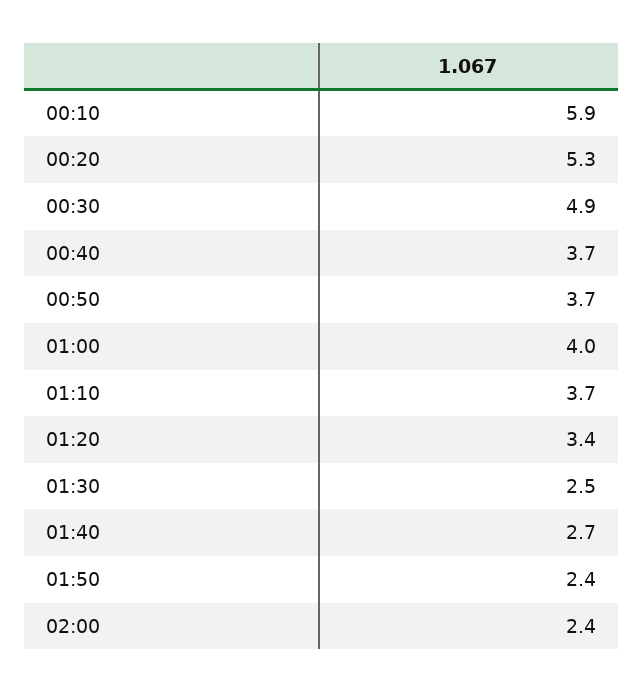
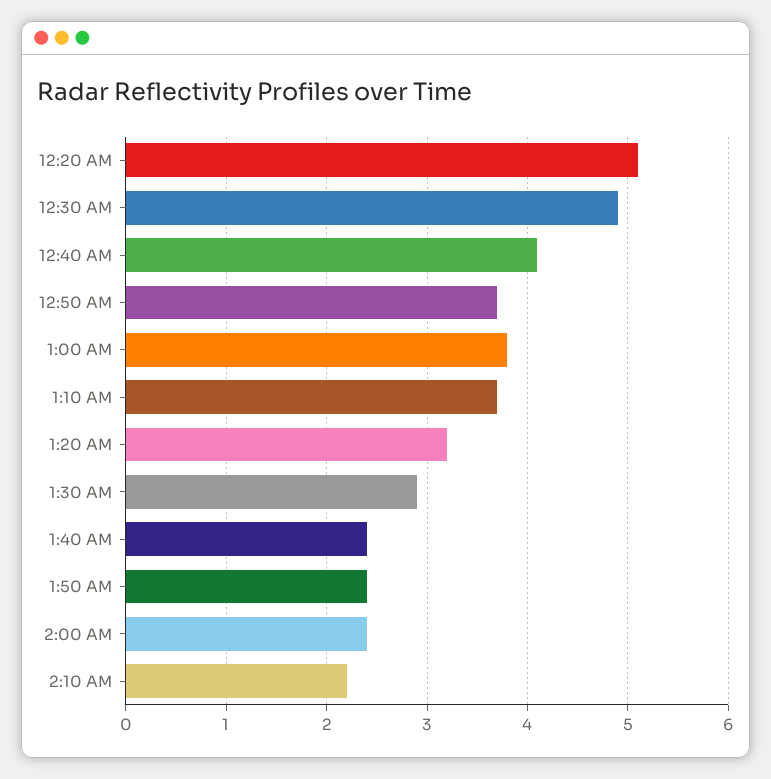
00:10: 5.9 -> none
00:20: 5.3 -> 5.1
00:40: 3.7 -> 4.1
01:00: 4 -> 3.8
01:20: 3.4 -> 3.2
01:30: 2.5 -> 2.9
01:40: 2.7 -> 2.4
2:10 AM: none -> 2.2

